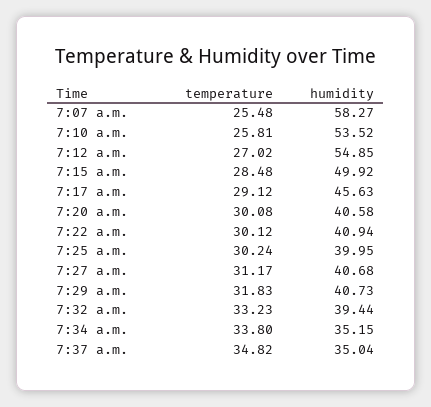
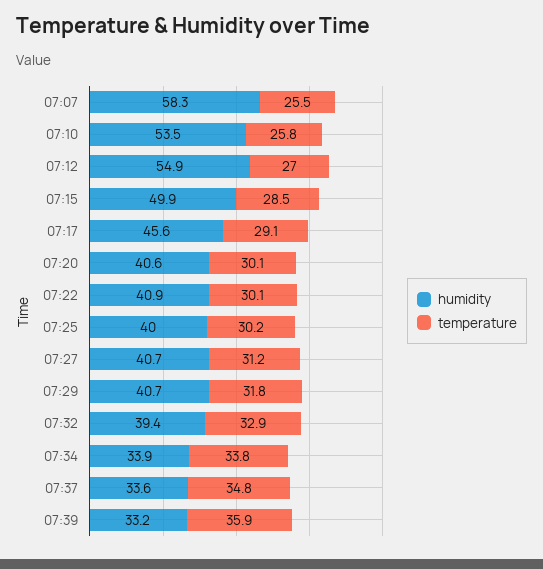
temperature, 7:32 a.m.: 33.23 -> 32.9
humidity, 7:34 a.m.: 35.15 -> 33.9
humidity, 7:37 a.m.: 35.04 -> 33.6
humidity, 07:39: none -> 33.2
temperature, 07:39: none -> 35.9

